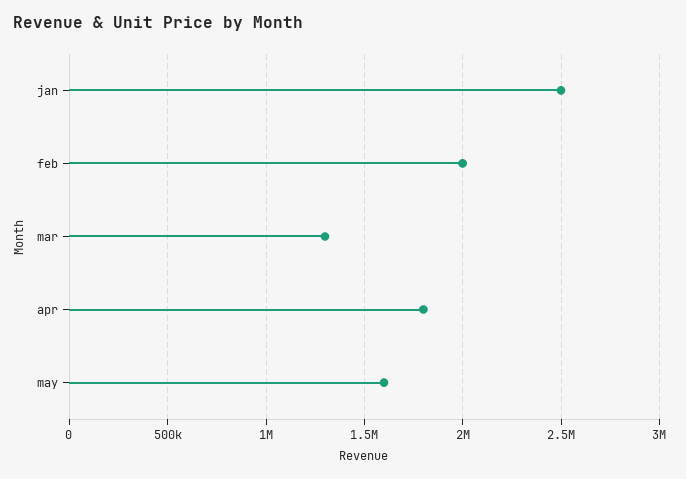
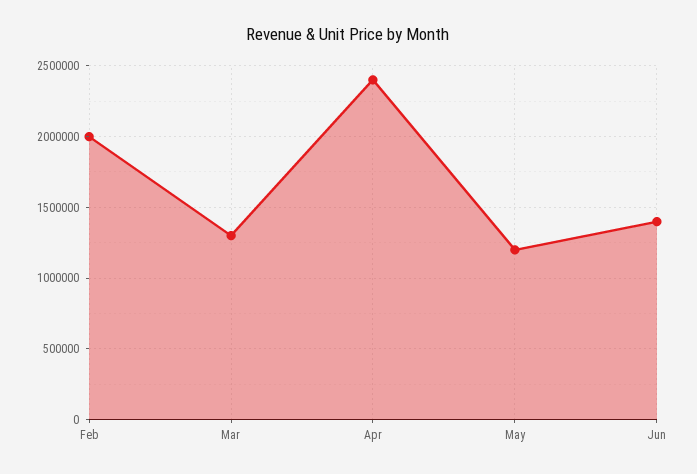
jan: 2500000 -> none
apr: 1800000 -> 2400000
may: 1600000 -> 1200000
Jun: none -> 1400000

